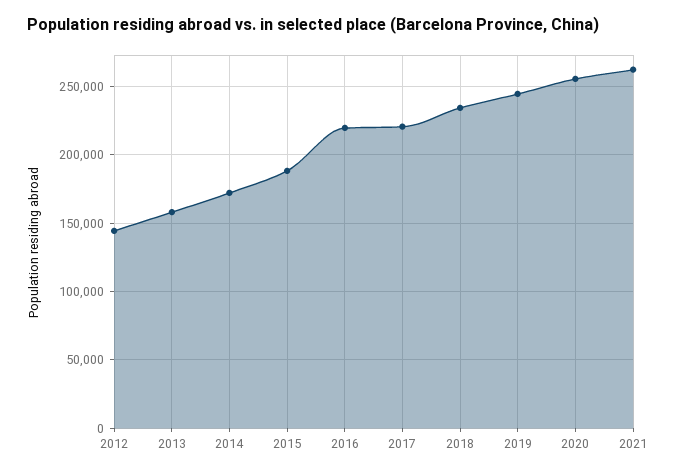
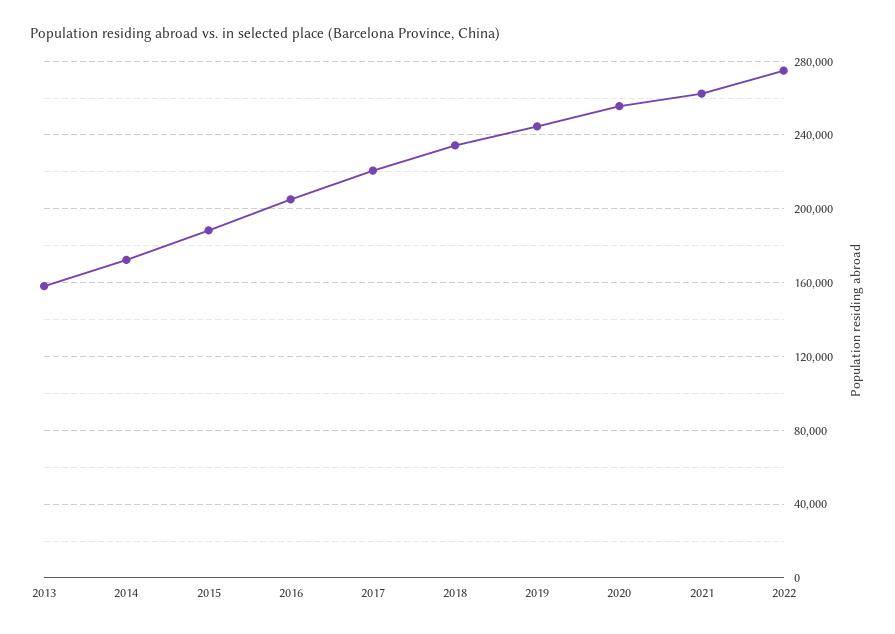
2012: 145000 -> none
2016: 220000 -> 205000
2022: none -> 275000

